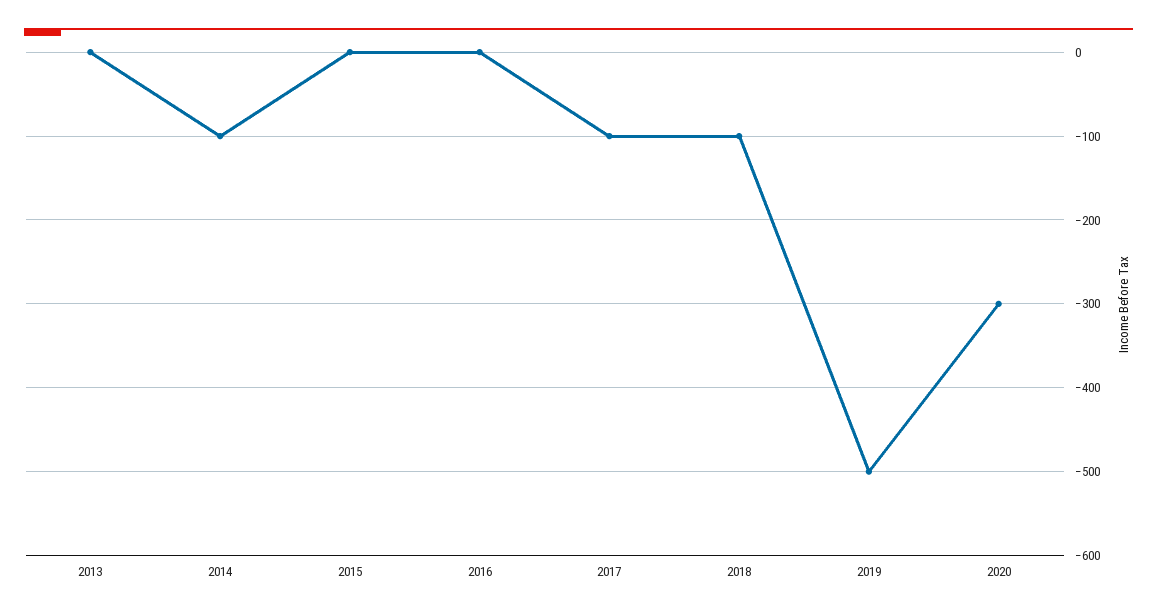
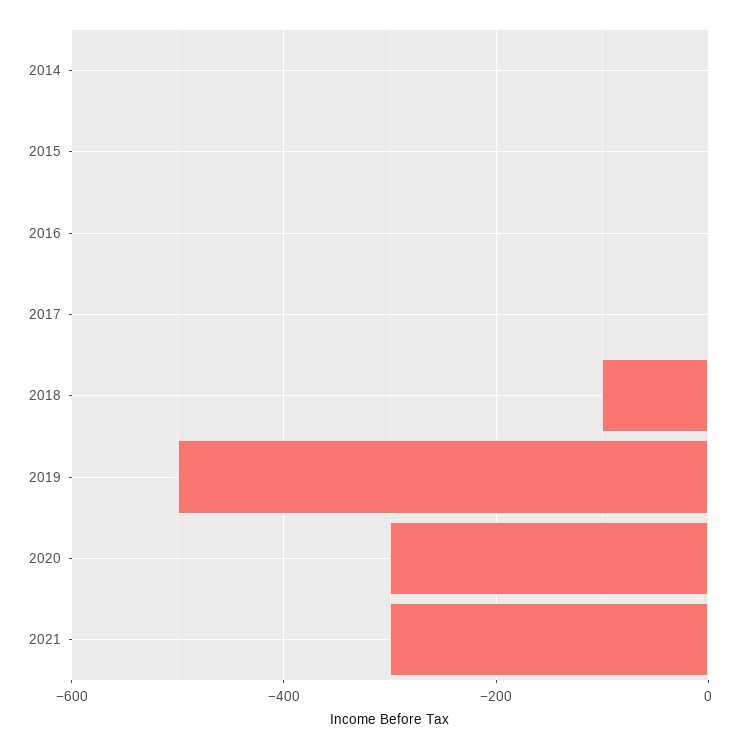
2013: 0 -> none
2014: -100 -> 0
2017: -100 -> 0
2021: none -> -300

